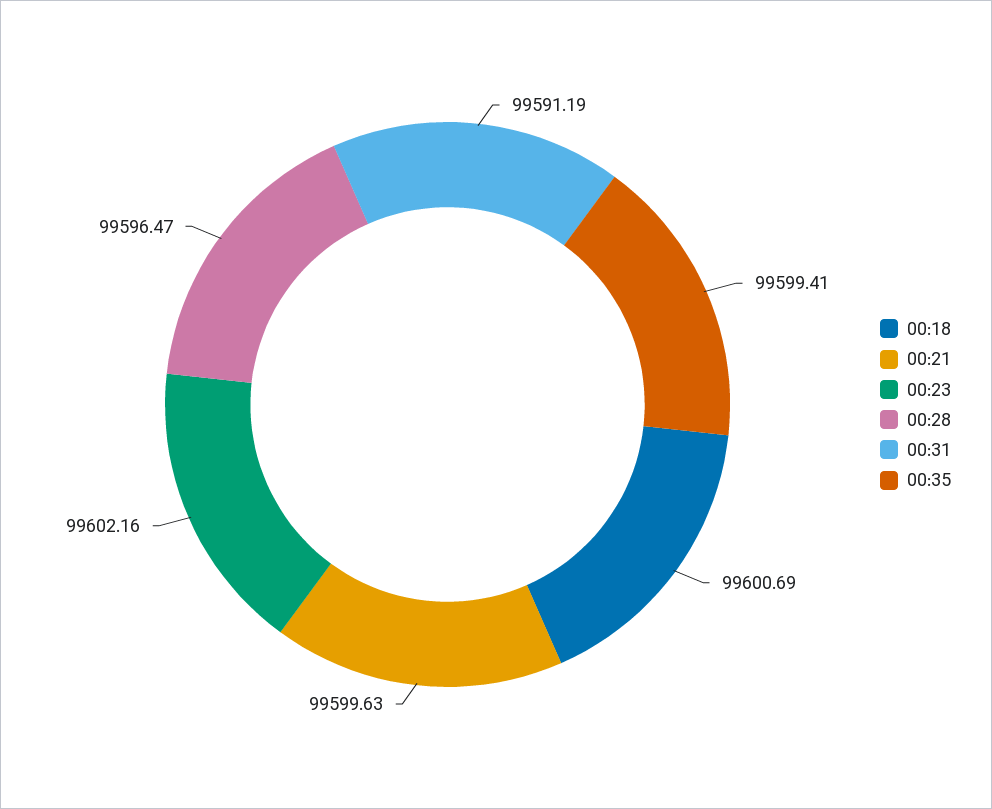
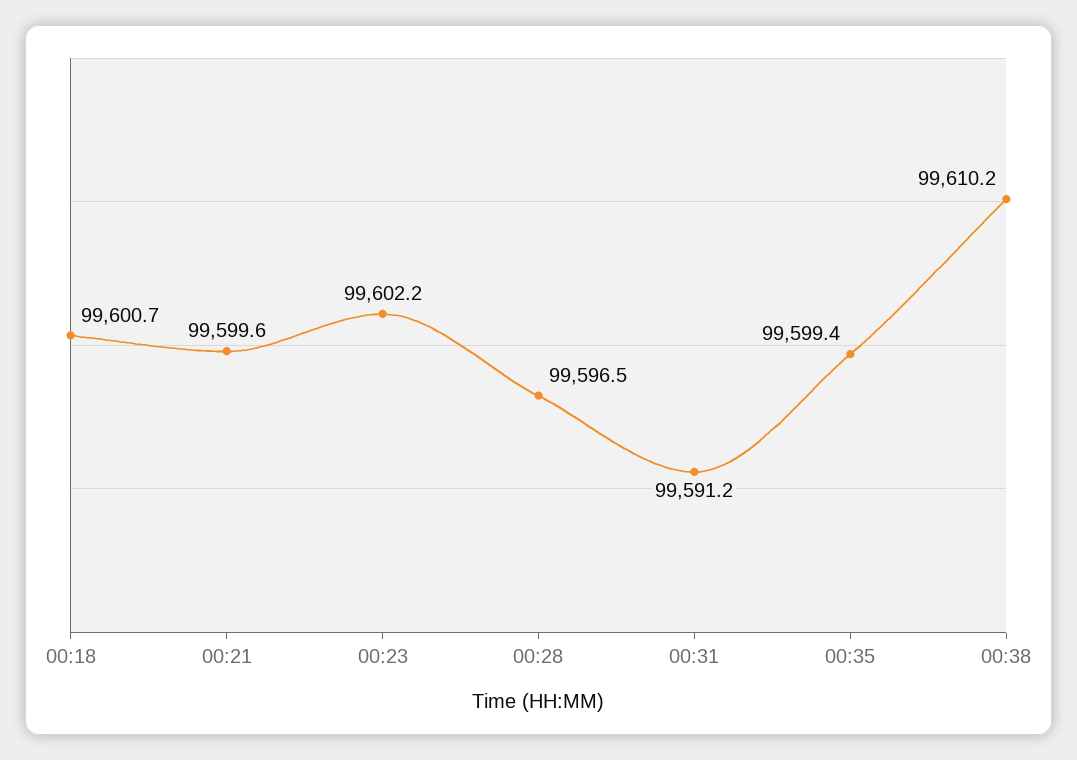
00:38: none -> 99610.2

